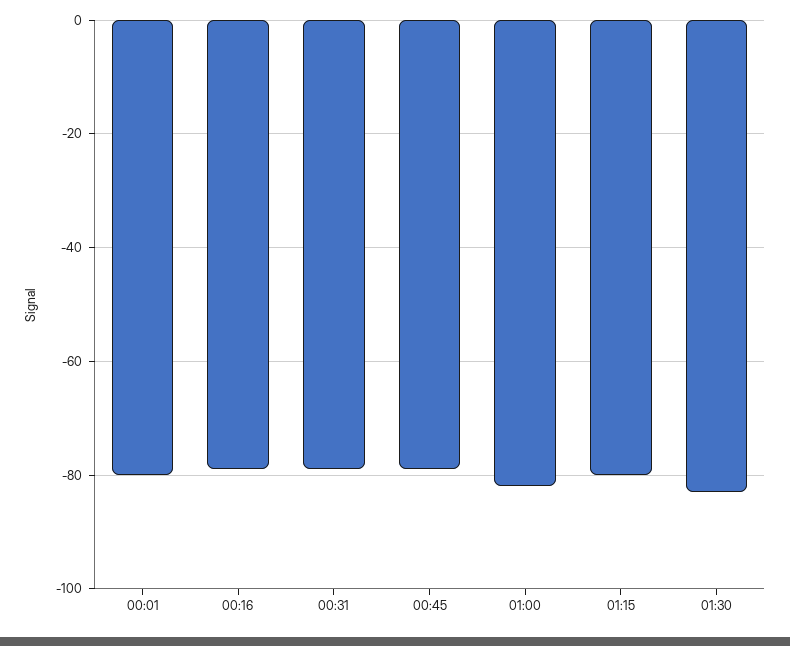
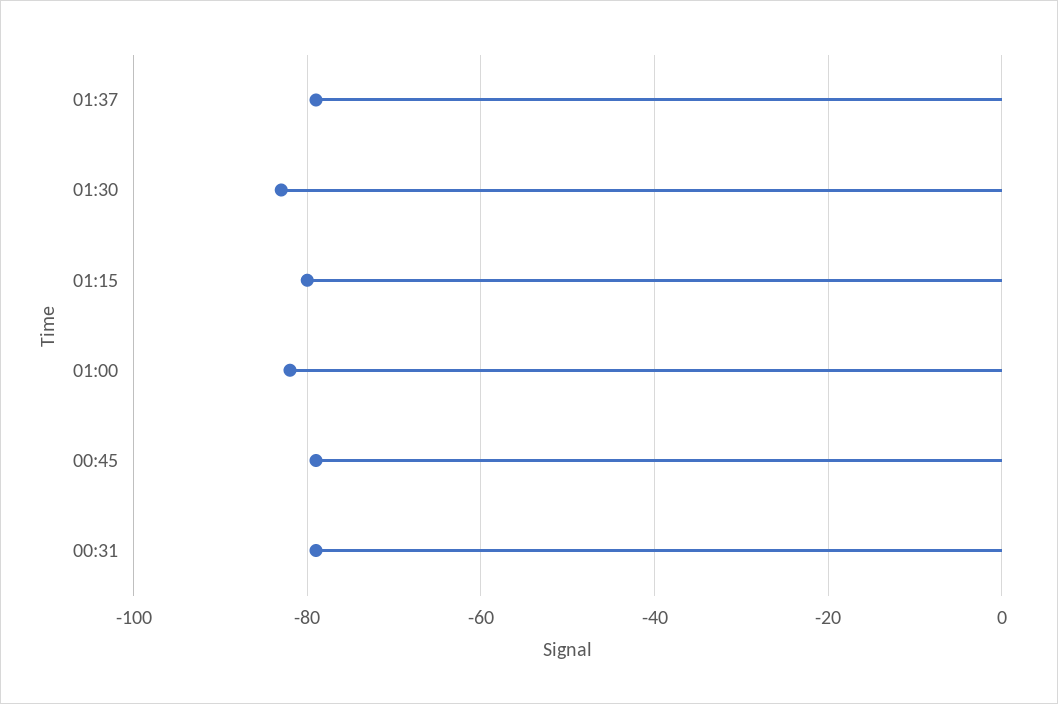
00:01: -80 -> none
00:16: -80 -> none
01:37: none -> -80

